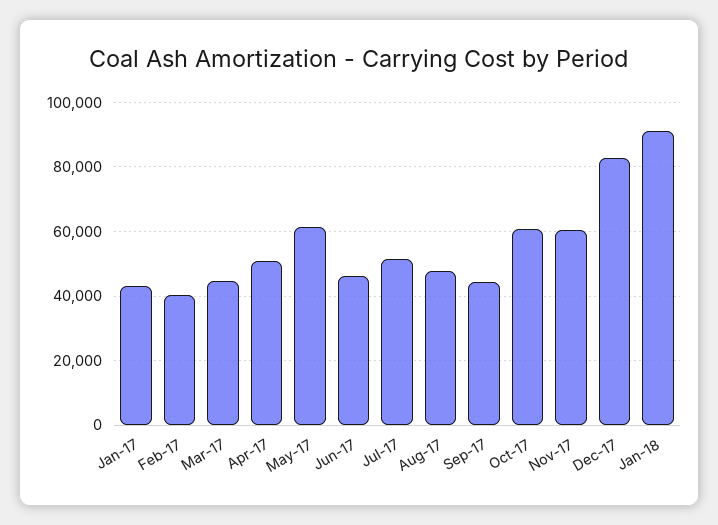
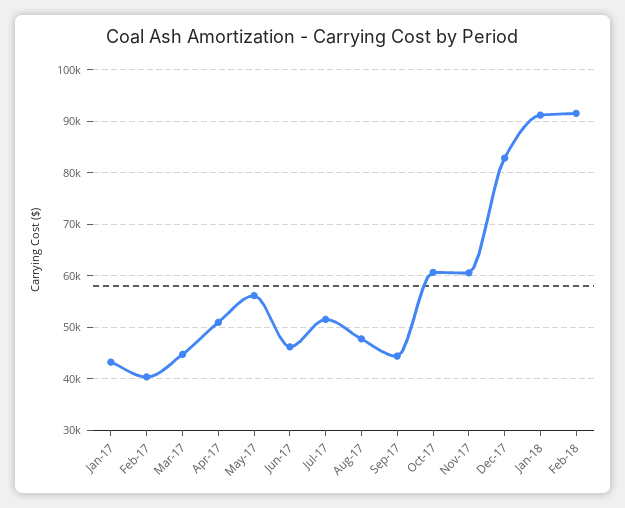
May-17: 62000 -> 56000
Feb-18: none -> 92000

